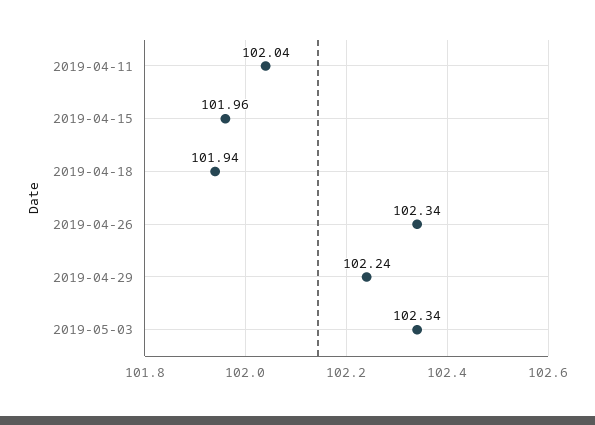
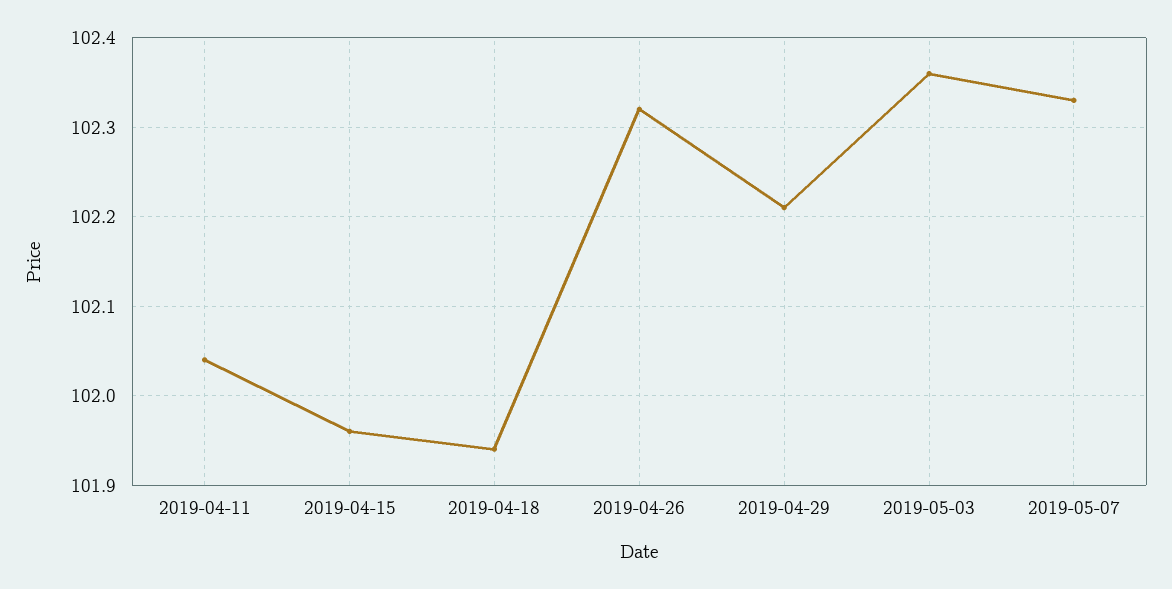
2019-04-26: 102.34 -> 102.32
2019-04-29: 102.24 -> 102.21
2019-05-03: 102.34 -> 102.36
2019-05-07: none -> 102.33

